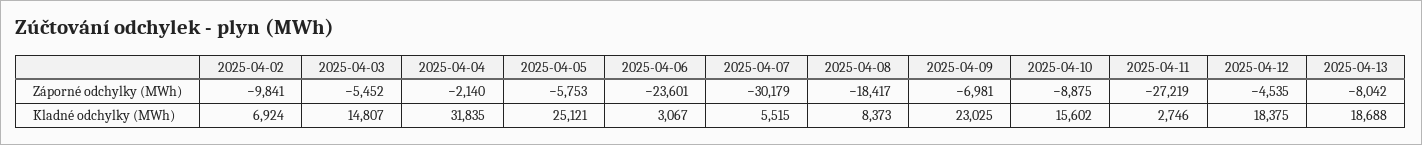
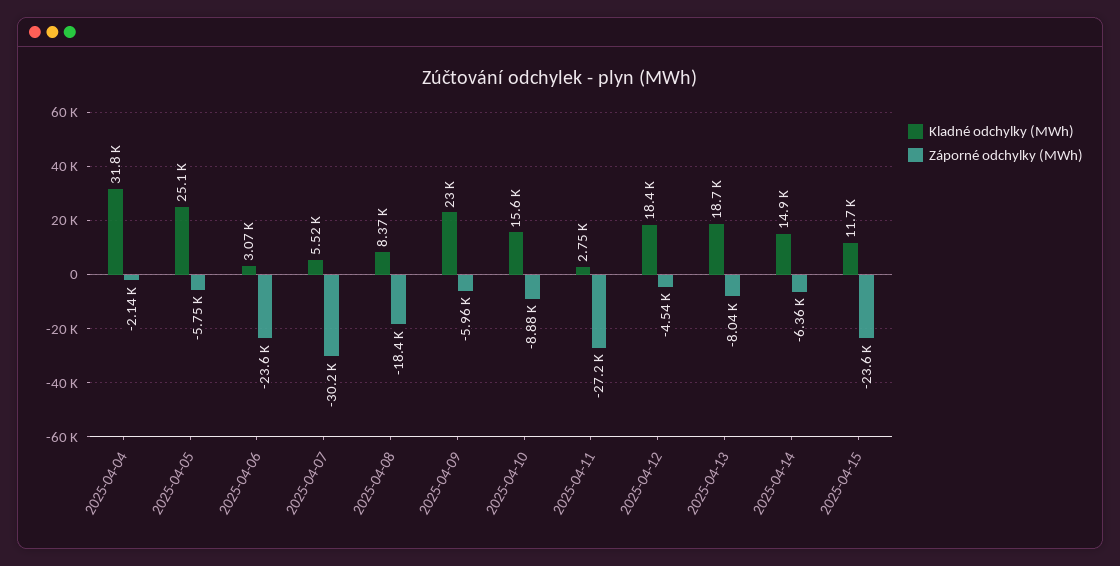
Záporné odchylky (MWh), 2025-04-02: -9841 -> none
Záporné odchylky (MWh), 2025-04-03: -5452 -> none
Záporné odchylky (MWh), 2025-04-09: -6981 -> -5960
Kladné odchylky (MWh), 2025-04-02: 6924 -> none
Kladné odchylky (MWh), 2025-04-03: 14807 -> none
Kladné odchylky (MWh), 2025-04-14: none -> 14900
Záporné odchylky (MWh), 2025-04-14: none -> -6360
Kladné odchylky (MWh), 2025-04-15: none -> 11700
Záporné odchylky (MWh), 2025-04-15: none -> -23600

